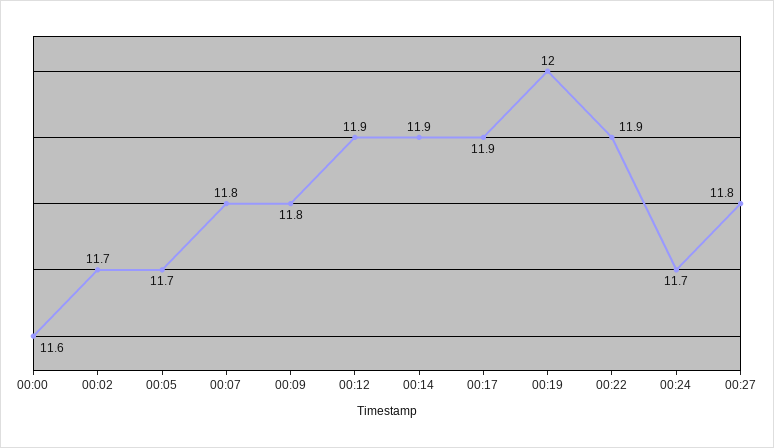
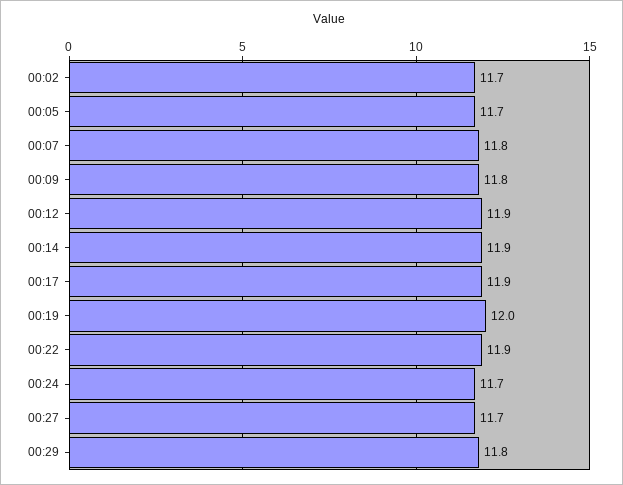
00:00: 11.6 -> none
00:27: 11.8 -> 11.7
00:29: none -> 11.8

